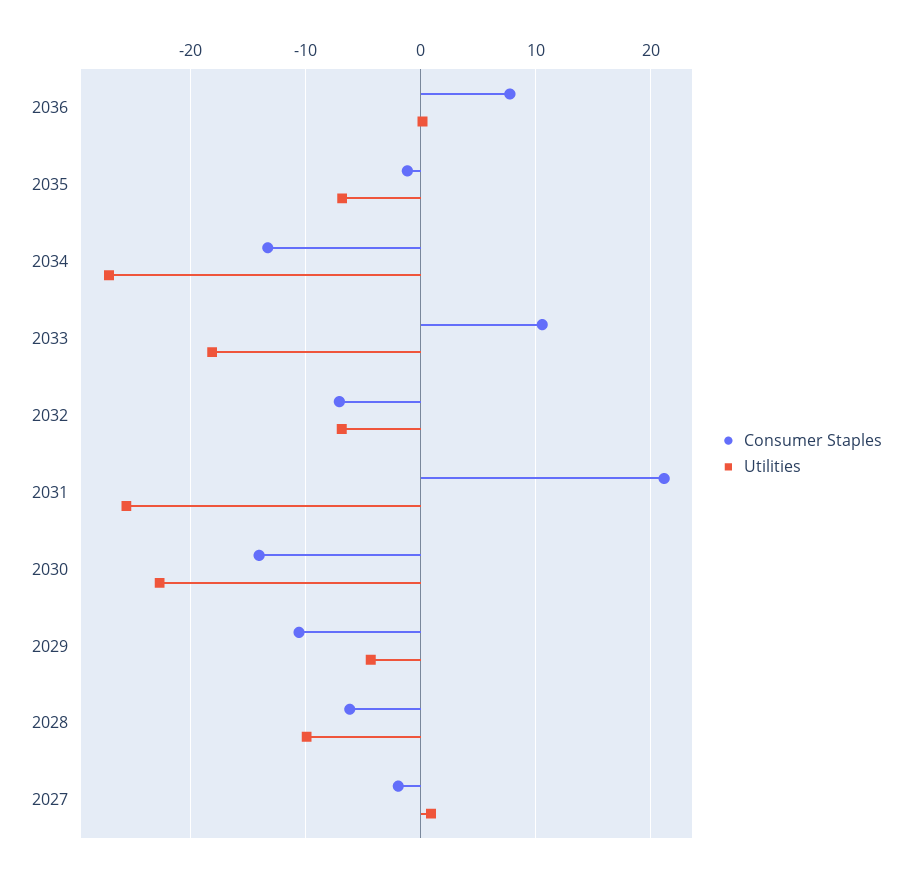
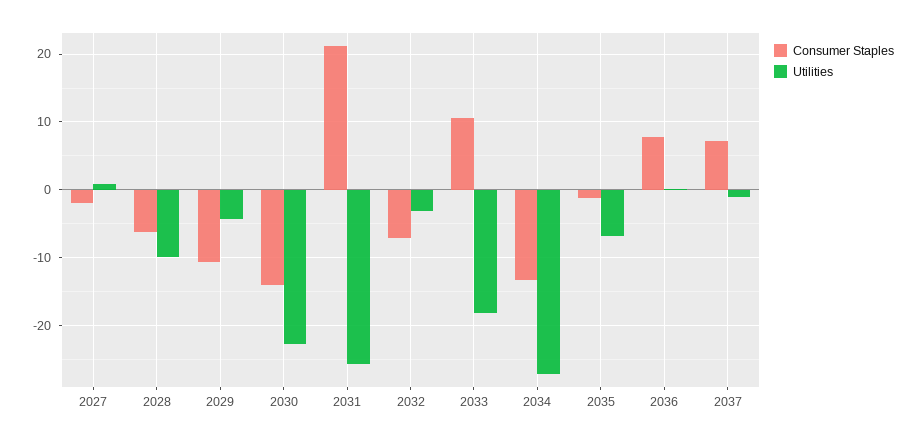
Utilities, 2032: -7 -> -3
Consumer Staples, 2037: none -> 7
Utilities, 2037: none -> -1

